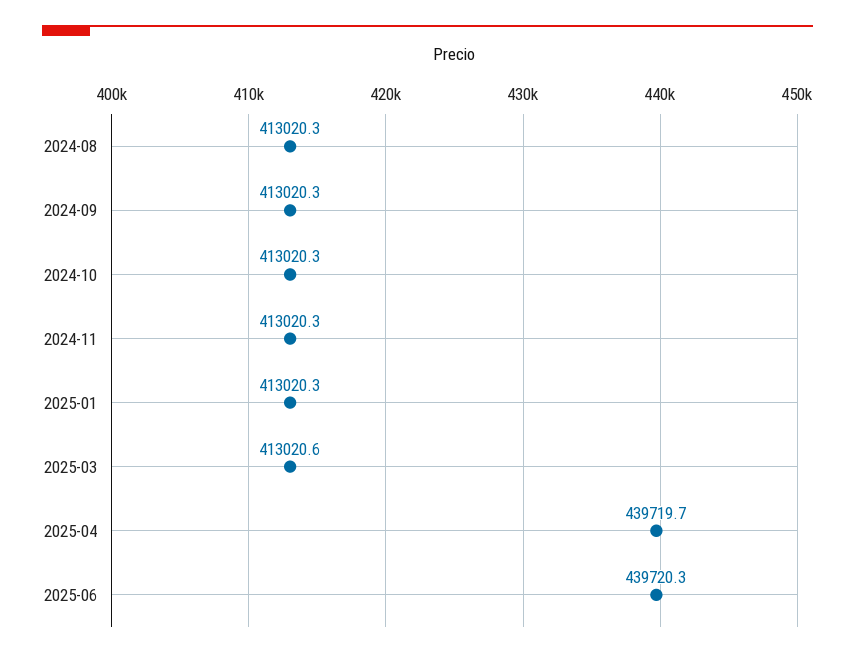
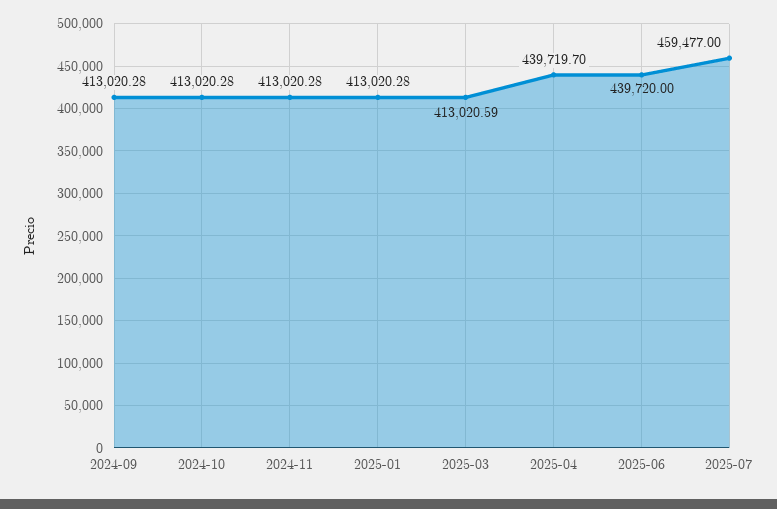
2024-08: 413020.3 -> none
2025-06: 439720.3 -> 439720
2025-07: none -> 459477

